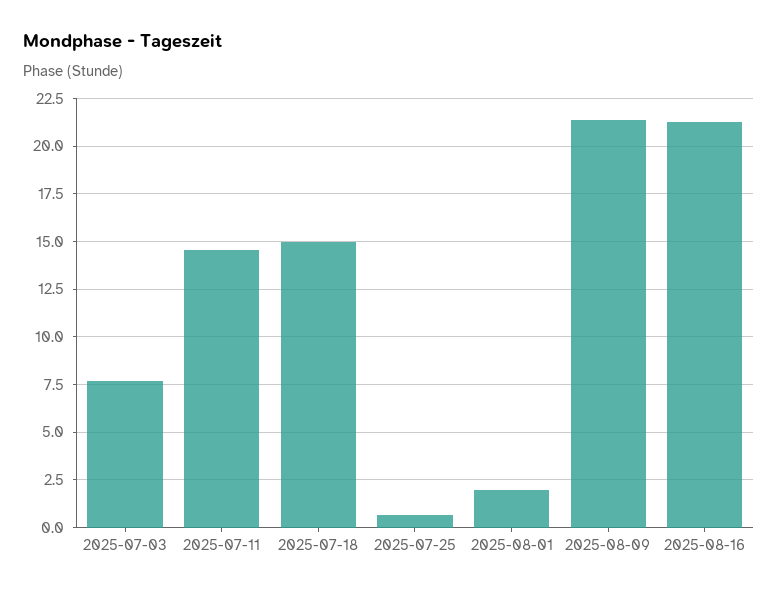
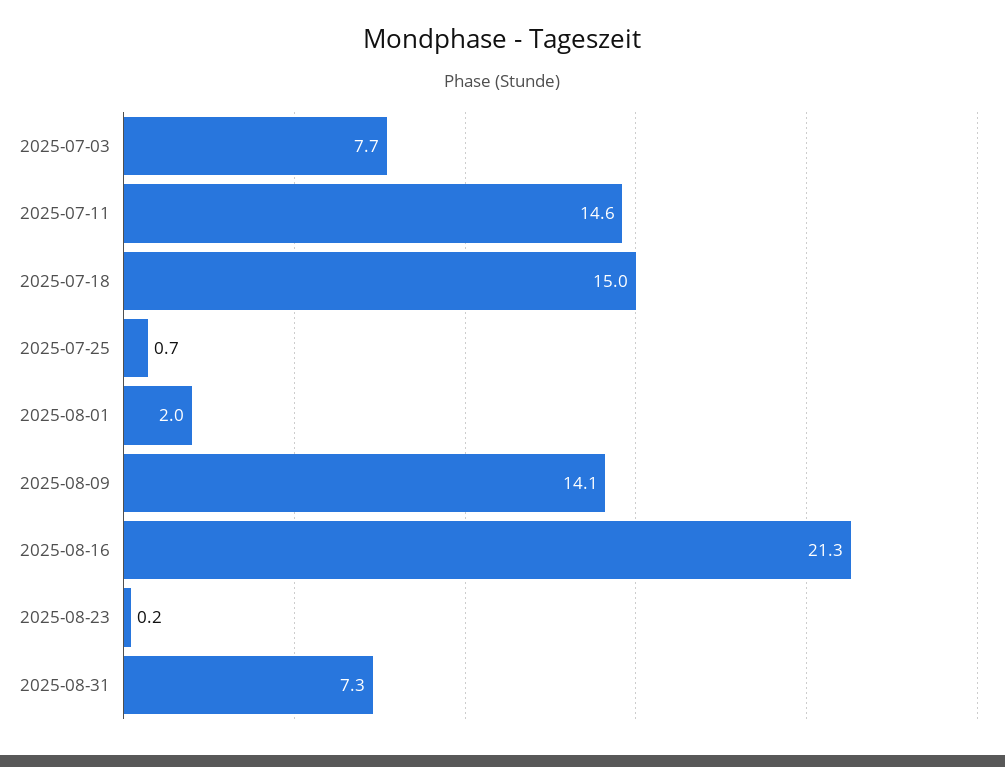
2025-08-09: 21.5 -> 14.1
2025-08-23: none -> 0.2
2025-08-31: none -> 7.3

